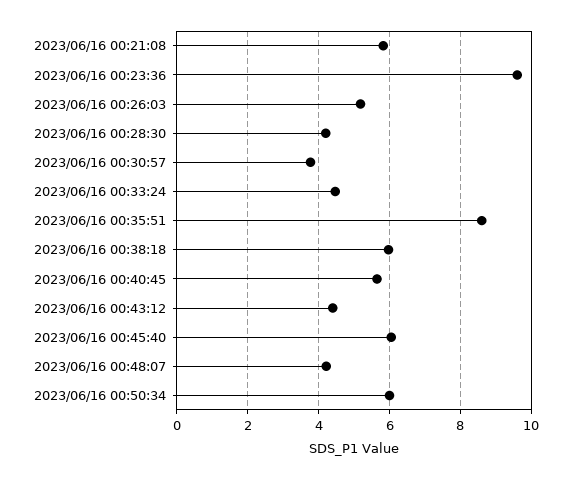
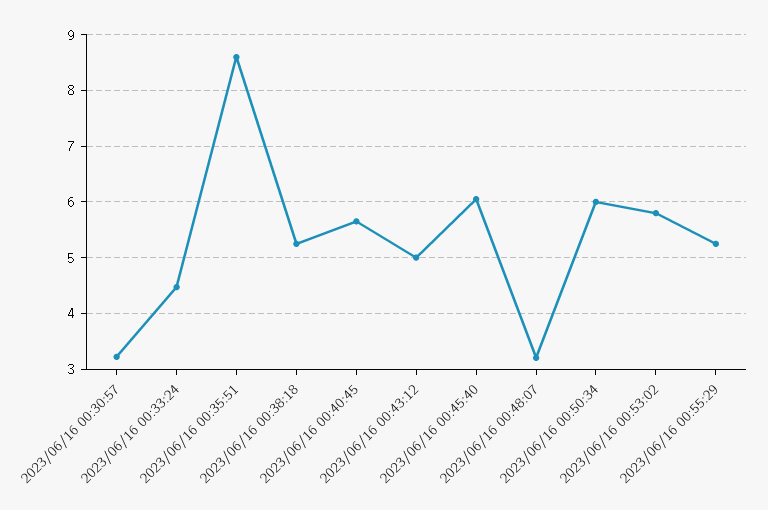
2023/06/16 00:21:08: 5.8 -> none
2023/06/16 00:23:36: 9.6 -> none
2023/06/16 00:26:03: 5.2 -> none
2023/06/16 00:28:30: 4.2 -> none
2023/06/16 00:30:57: 3.8 -> 3.2
2023/06/16 00:38:18: 6 -> 5.2
2023/06/16 00:43:12: 4.4 -> 5
2023/06/16 00:48:07: 4.2 -> 3.2
2023/06/16 00:53:02: none -> 5.8
2023/06/16 00:55:29: none -> 5.2

